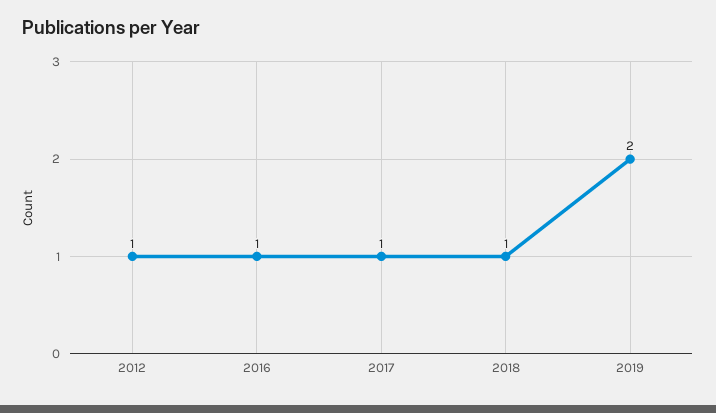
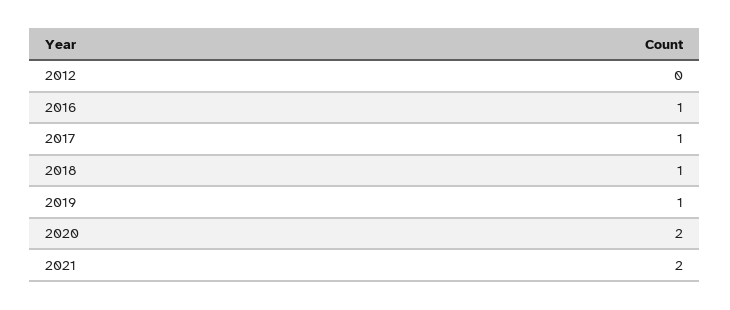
2012: 1 -> 0
2019: 2 -> 1
2020: none -> 2
2021: none -> 2

